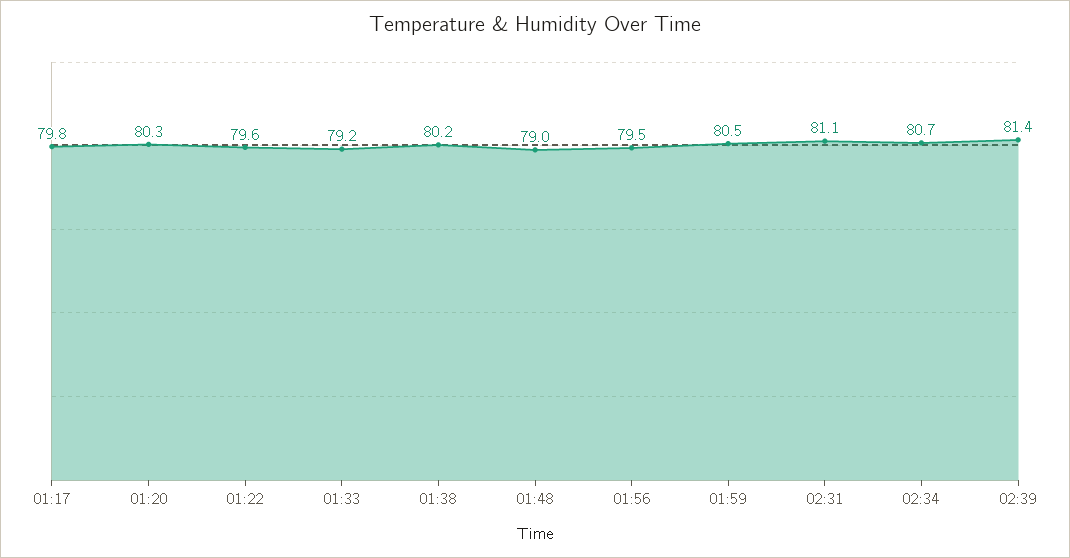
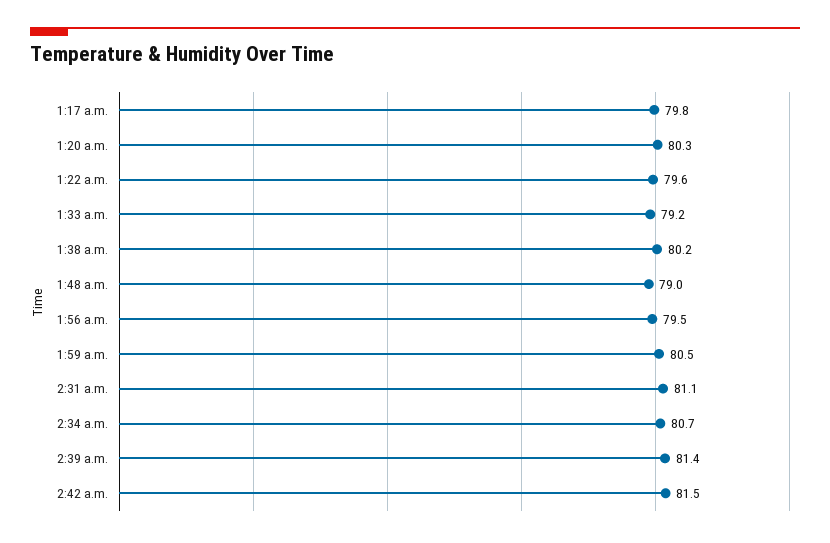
2:42 a.m.: none -> 81.5

